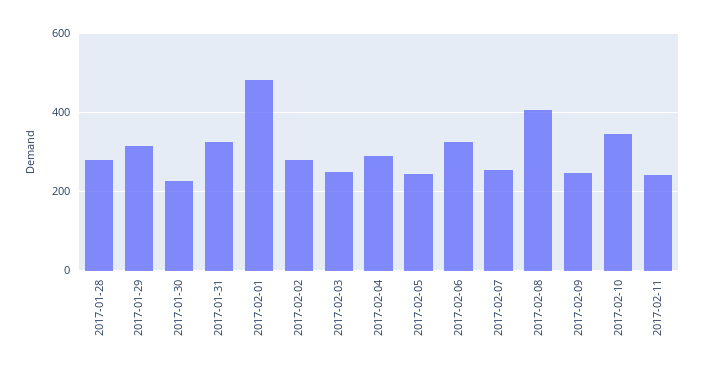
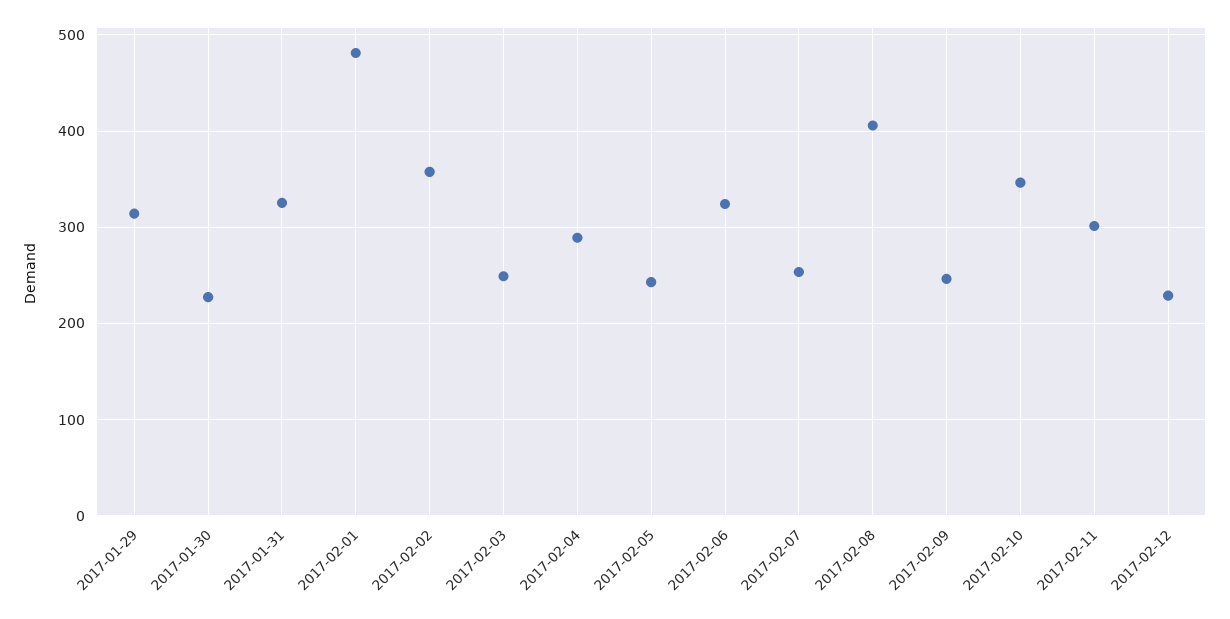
2017-01-28: 280 -> none
2017-02-02: 280 -> 360
2017-02-11: 240 -> 300
2017-02-12: none -> 230

